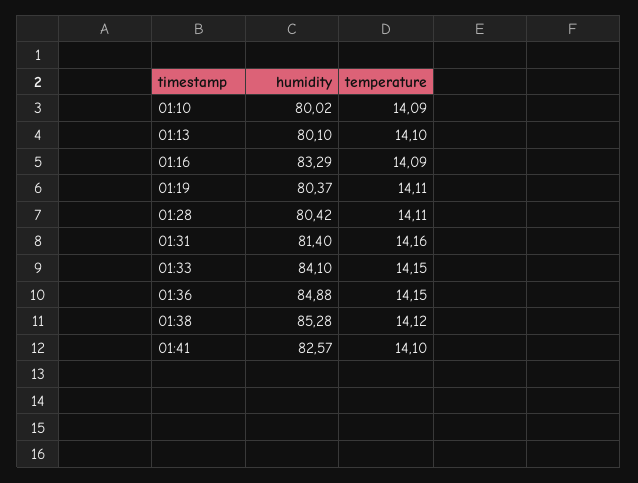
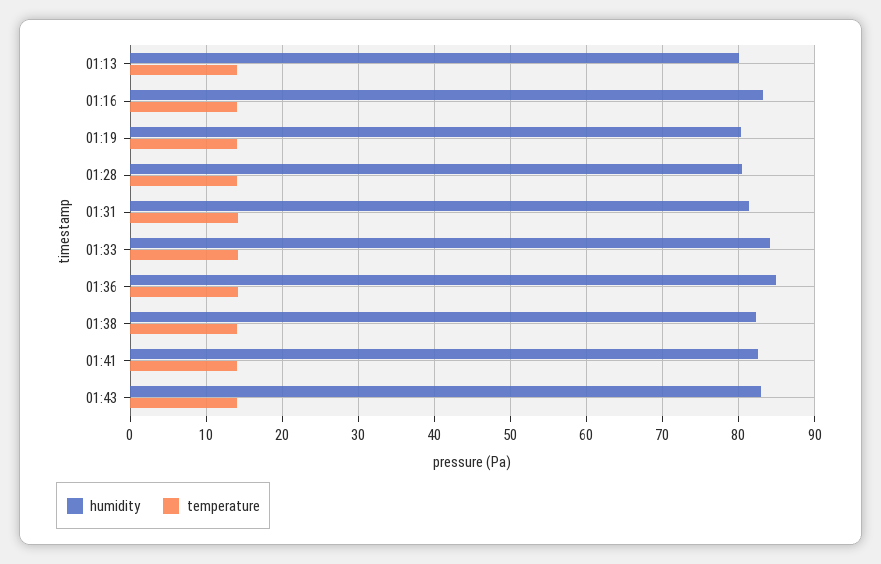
humidity, 01:10: 80.02 -> none
temperature, 01:10: 14.09 -> none
humidity, 01:38: 85.28 -> 82
humidity, 01:43: none -> 83
temperature, 01:43: none -> 14

